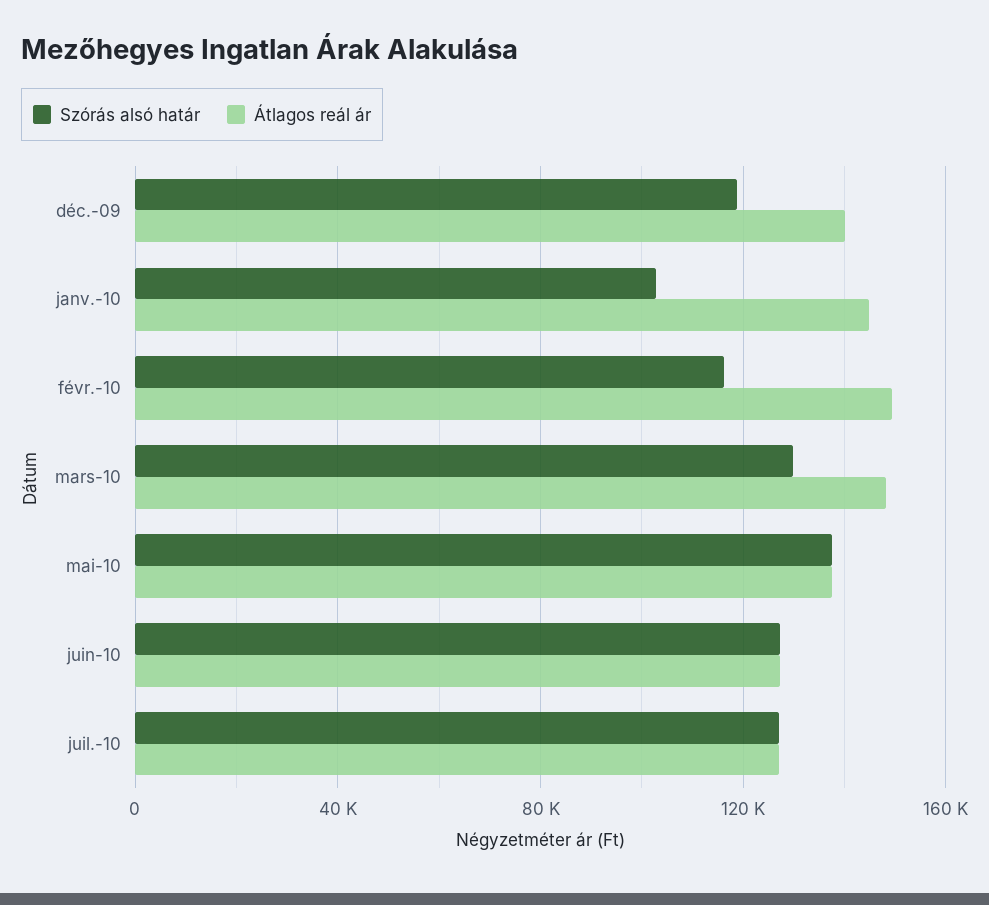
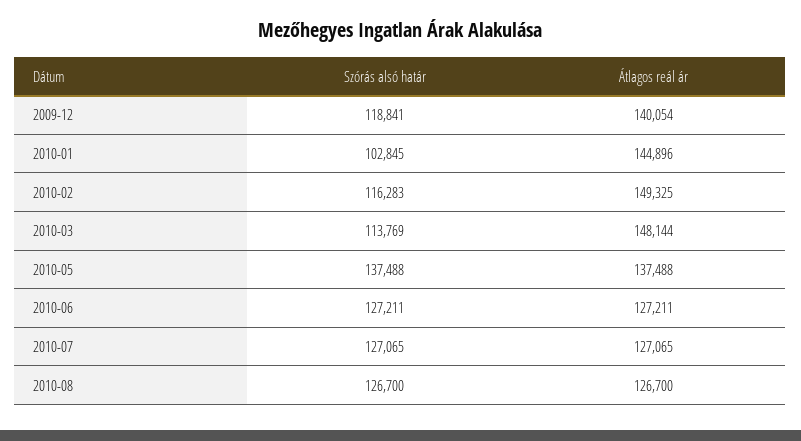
Szórás alsó határ, mars-10: 130000 -> 113769
Szórás alsó határ, 2010-08: none -> 126700
Átlagos reál ár, 2010-08: none -> 126700

